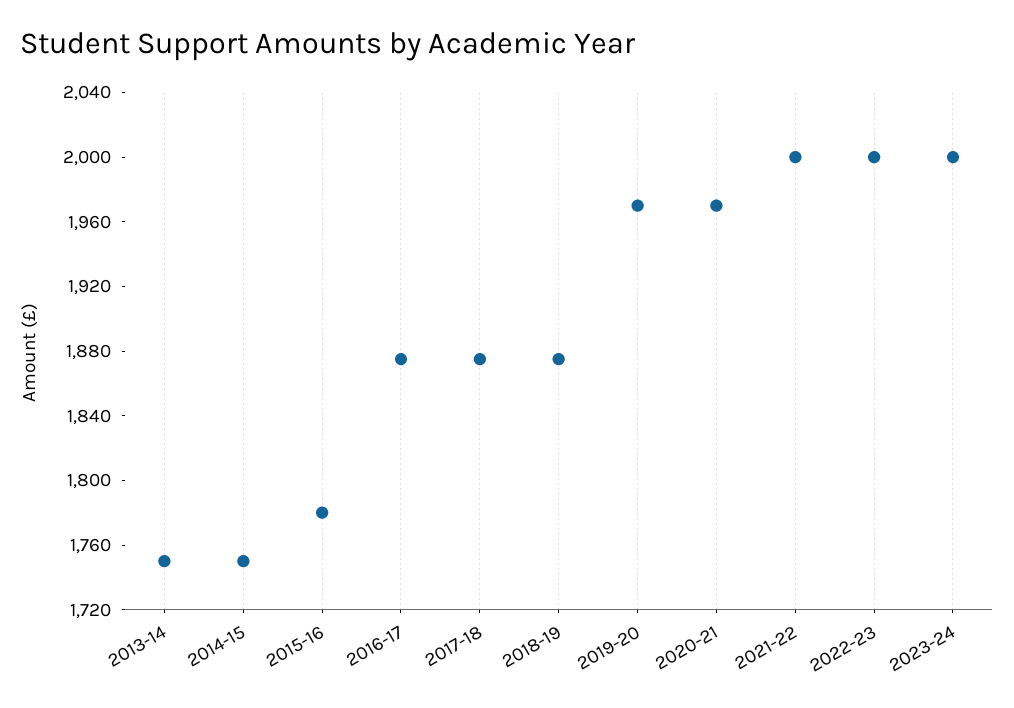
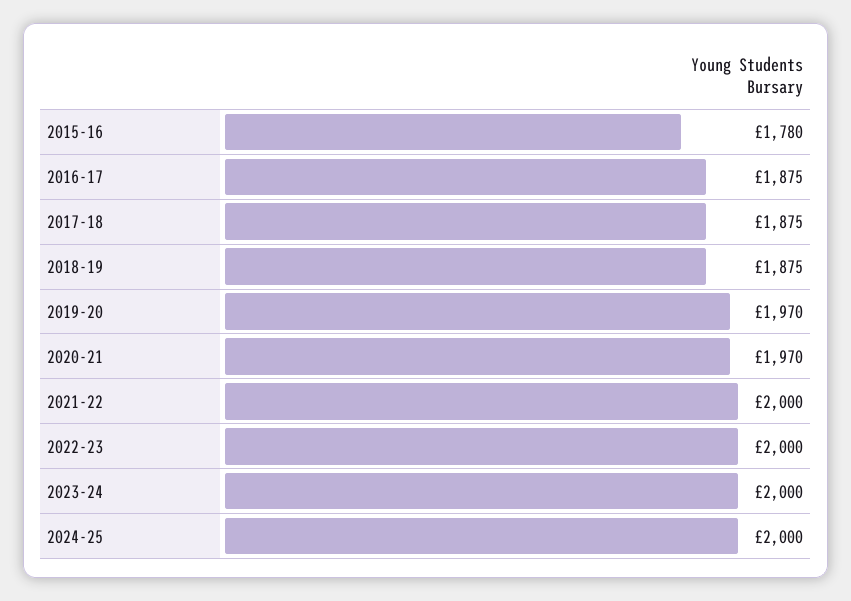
2013-14: 1750 -> none
2014-15: 1750 -> none
2024-25: none -> 2000

